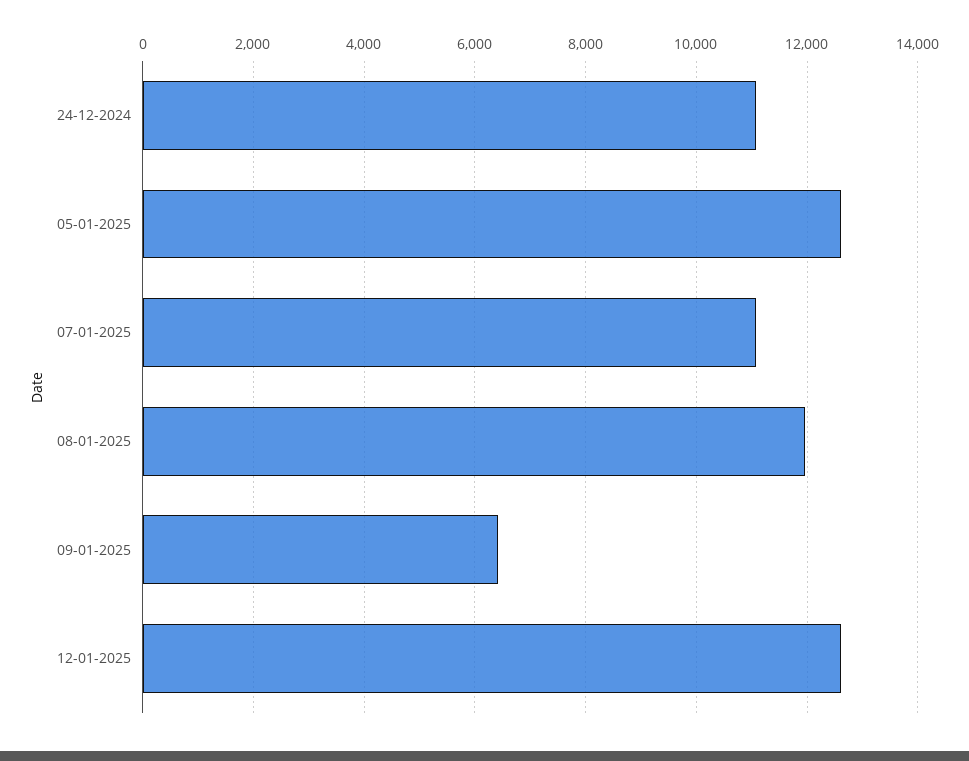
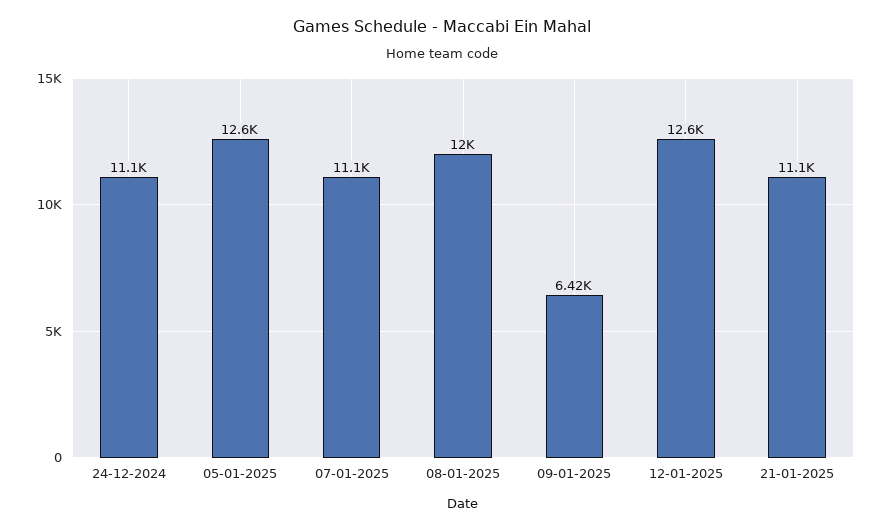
21-01-2025: none -> 11100

